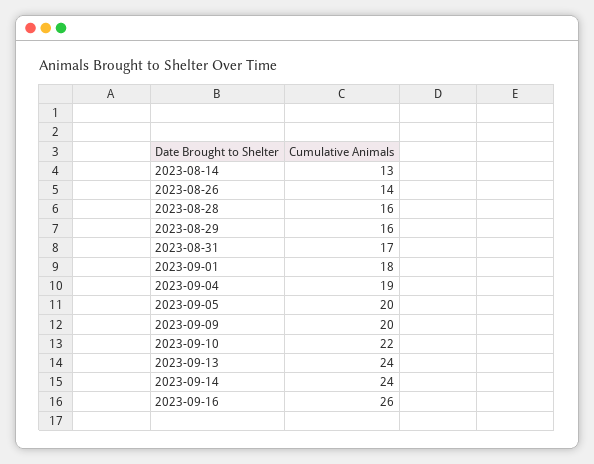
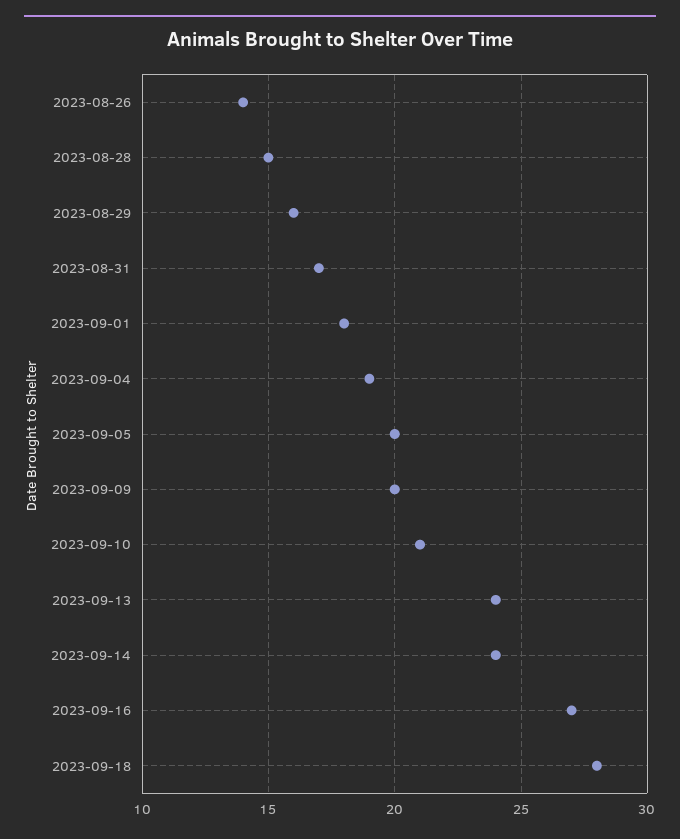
2023-08-14: 13 -> none
2023-08-28: 16 -> 15
2023-09-10: 22 -> 21
2023-09-16: 26 -> 27
2023-09-18: none -> 28

